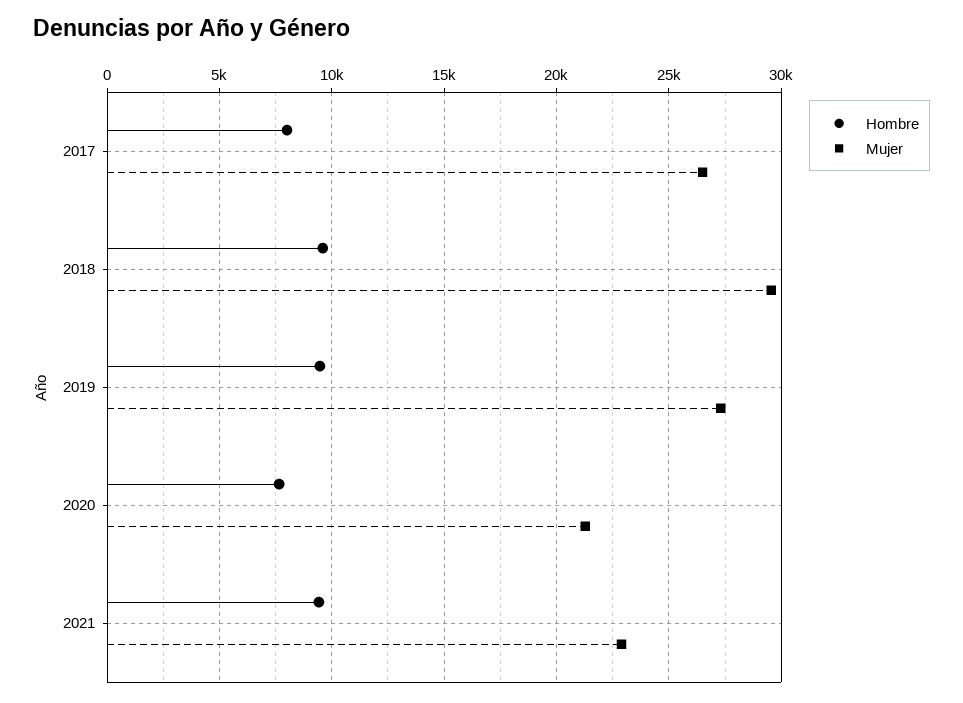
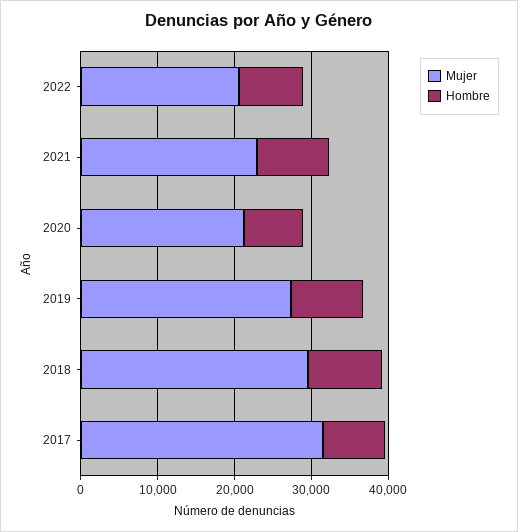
Mujer, 2017: 26500 -> 32000
Mujer, 2022: none -> 20000
Hombre, 2022: none -> 8000

